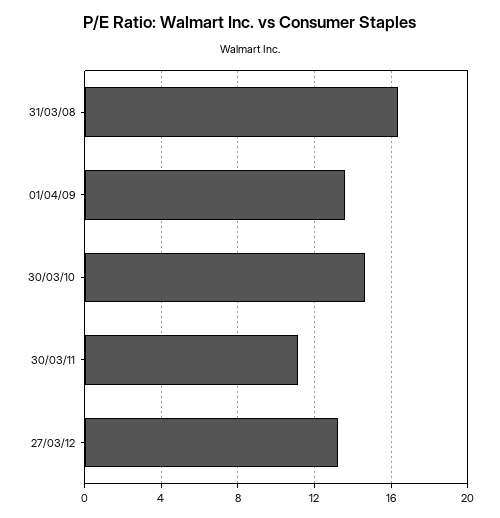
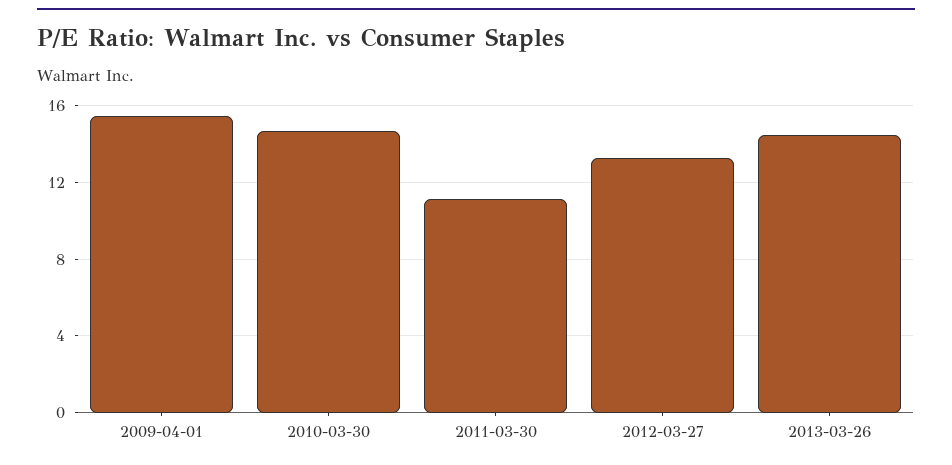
31/03/08: 16.5 -> none
01/04/09: 13.5 -> 15.5
2013-03-26: none -> 14.5

